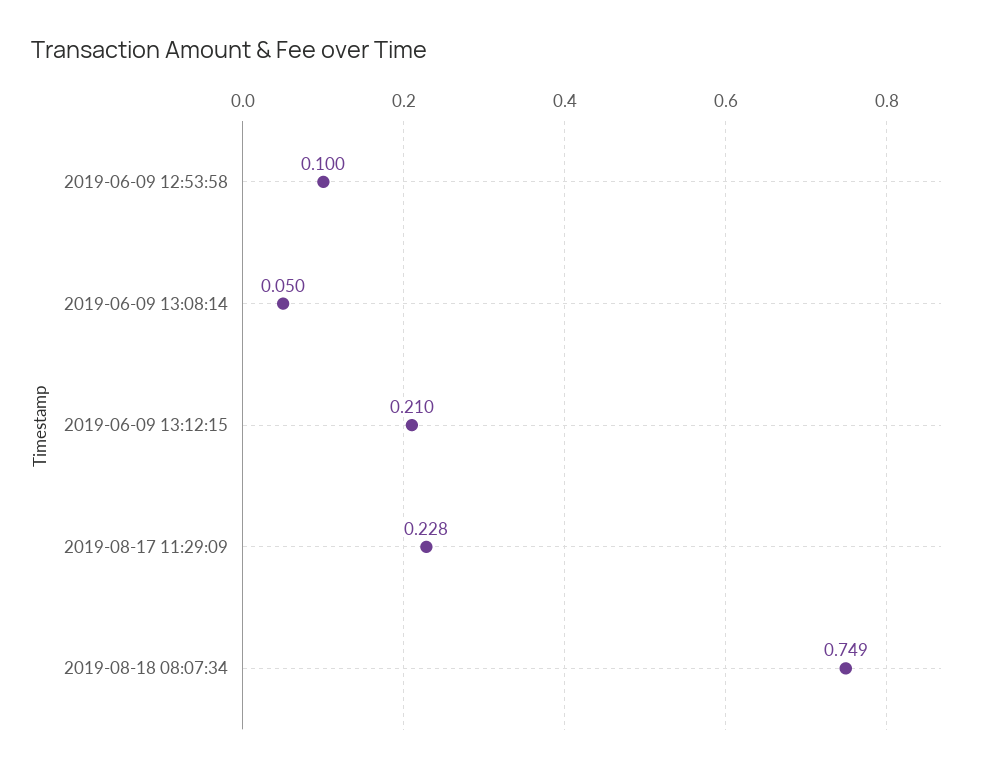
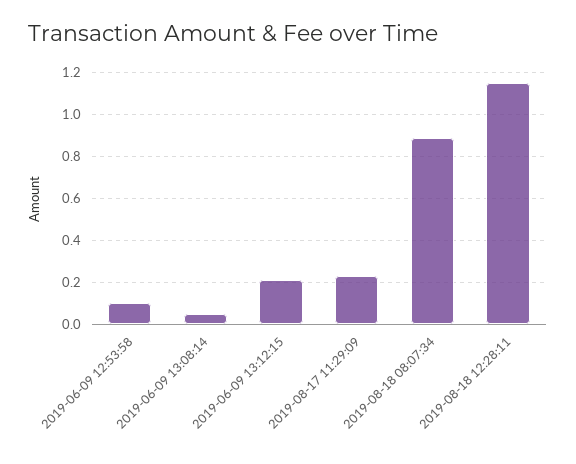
2019-08-18 08:07:34: 0.749 -> 0.9
2019-08-18 12:28:11: none -> 1.15

